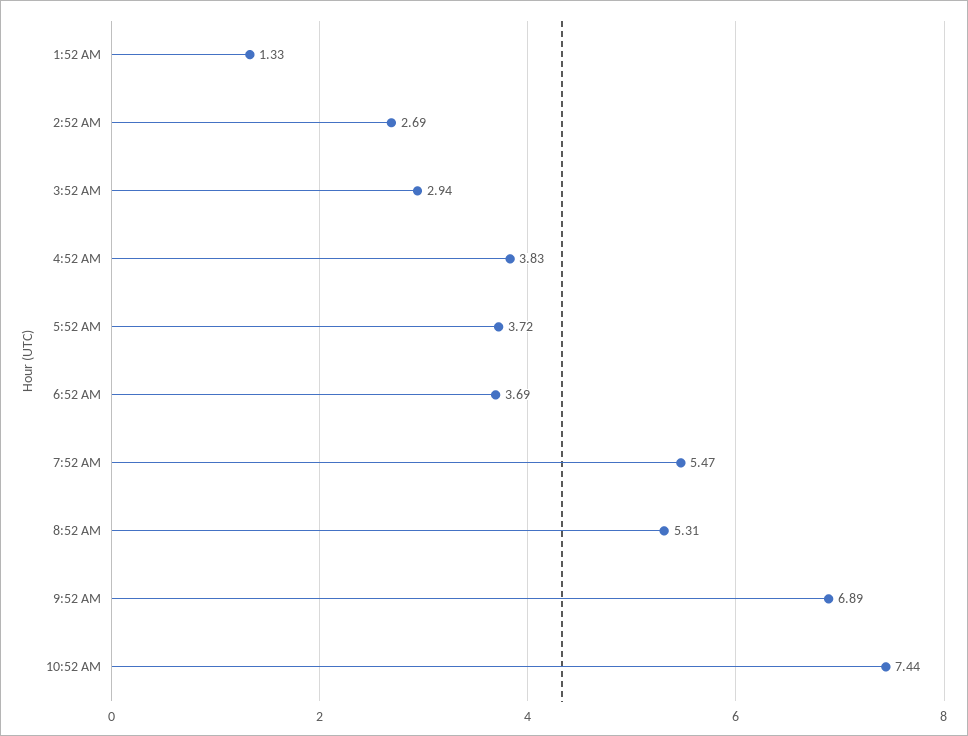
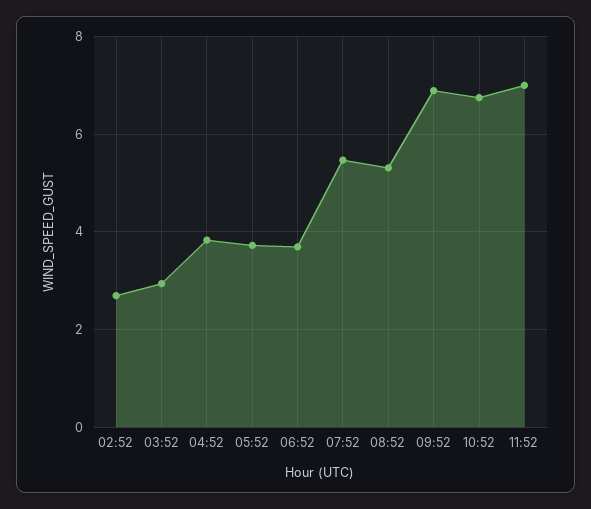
1:52 AM: 1.33 -> none
10:52 AM: 7.44 -> 6.8
11:52: none -> 7

